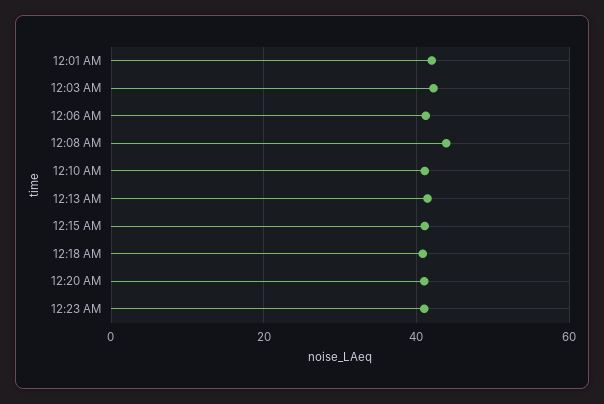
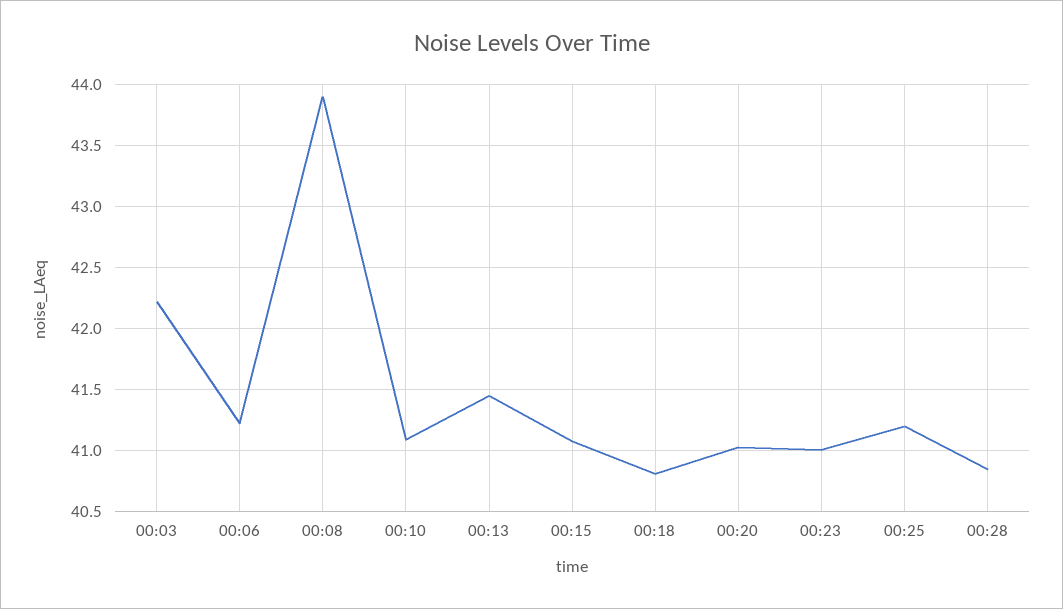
12:01 AM: 42 -> none
00:25: none -> 41.2
00:28: none -> 40.85

